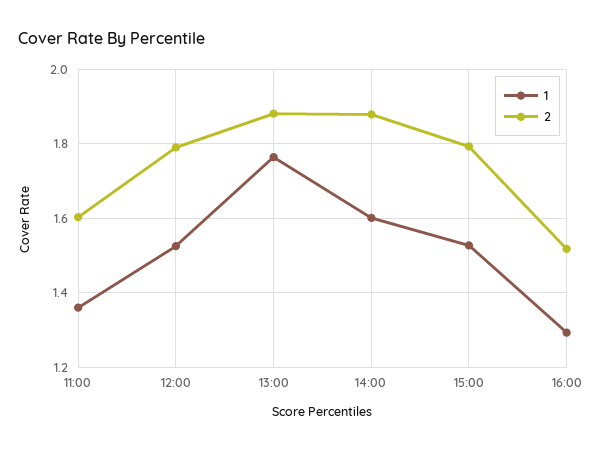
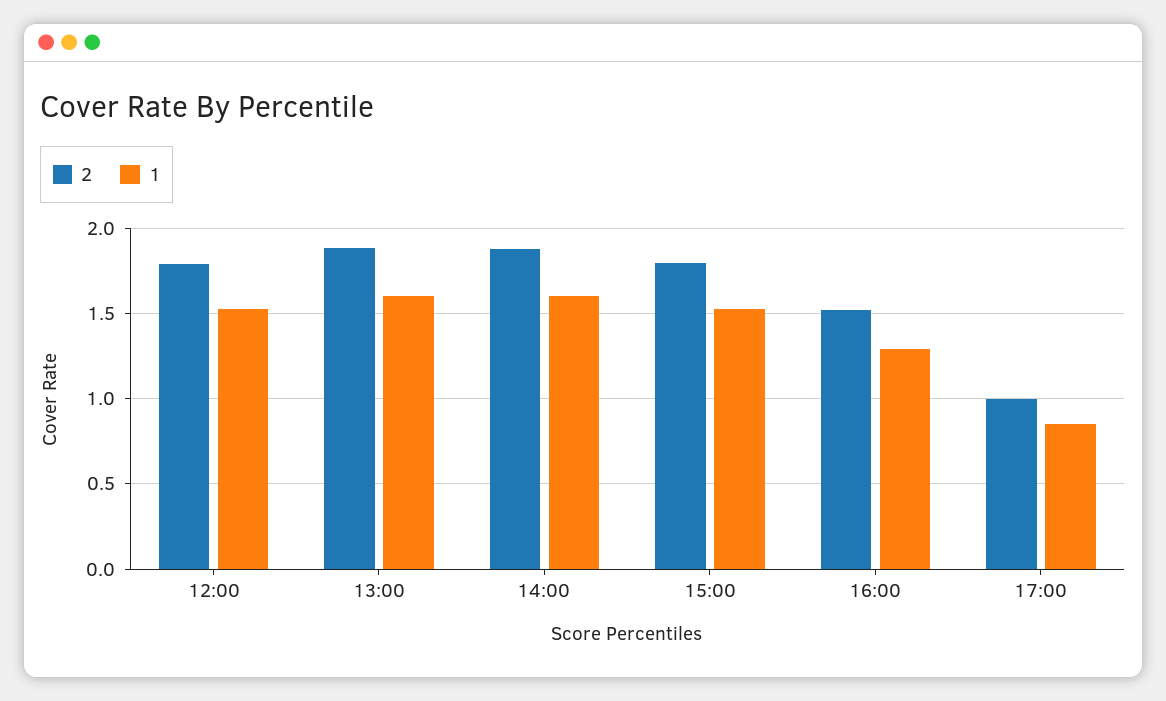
1, 11:00: 1.36 -> none
2, 11:00: 1.6 -> none
1, 13:00: 1.76 -> 1.6
2, 17:00: none -> 1
1, 17:00: none -> 0.85

